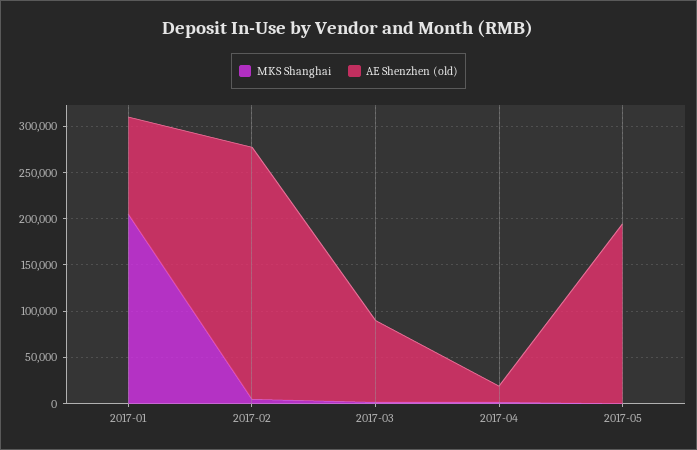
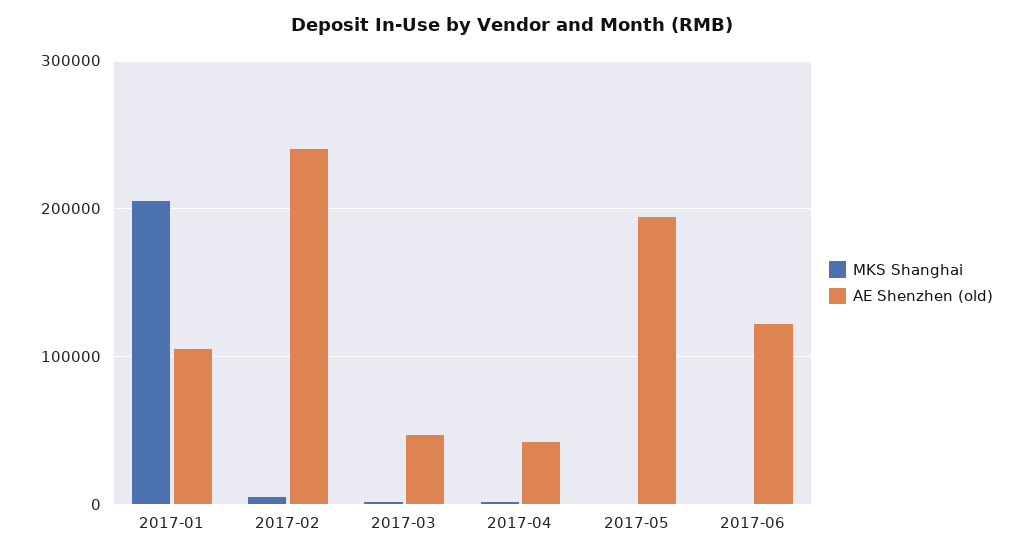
AE Shenzhen (old), 2017-02: 270000 -> 240000
AE Shenzhen (old), 2017-03: 90000 -> 50000
AE Shenzhen (old), 2017-04: 20000 -> 40000
MKS Shanghai, 2017-06: none -> 0
AE Shenzhen (old), 2017-06: none -> 120000

